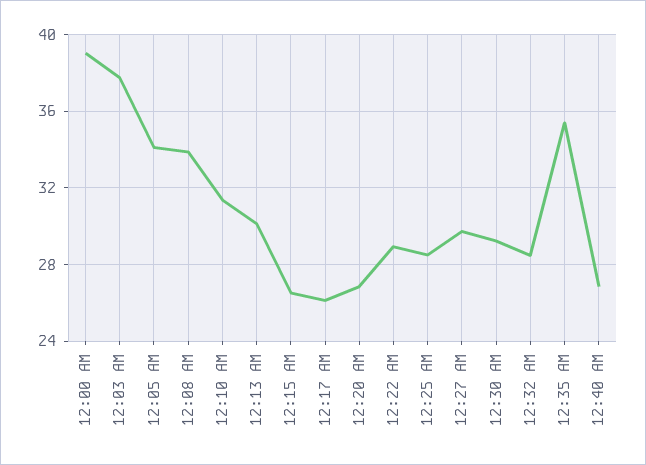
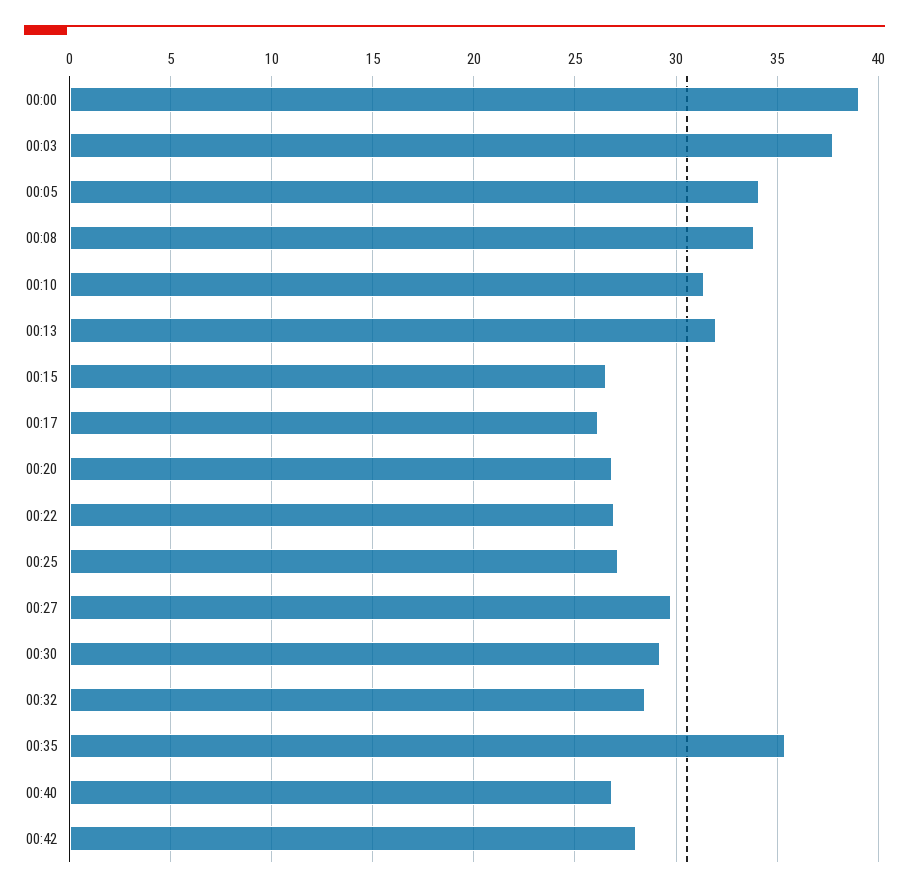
12:13 AM: 30 -> 32
12:22 AM: 29 -> 27
12:25 AM: 28.5 -> 27
00:42: none -> 28

